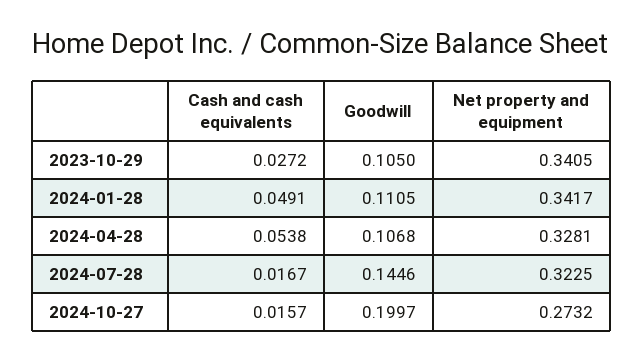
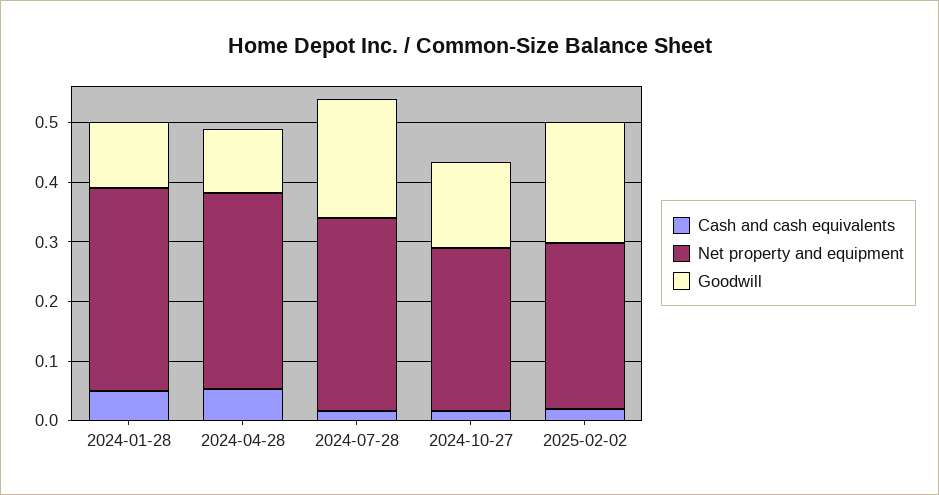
Cash and cash equivalents, 2023-10-29: 0.0272 -> none
Goodwill, 2023-10-29: 0.105 -> none
Net property and equipment, 2023-10-29: 0.3405 -> none
Goodwill, 2024-07-28: 0.1446 -> 0.2
Goodwill, 2024-10-27: 0.1997 -> 0.14
Cash and cash equivalents, 2025-02-02: none -> 0.02
Net property and equipment, 2025-02-02: none -> 0.28
Goodwill, 2025-02-02: none -> 0.2

